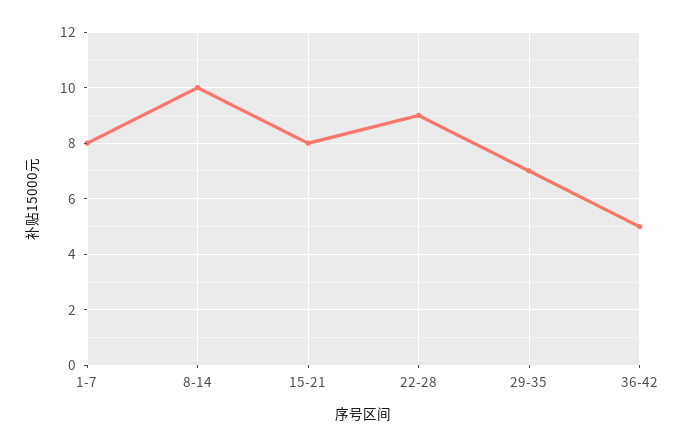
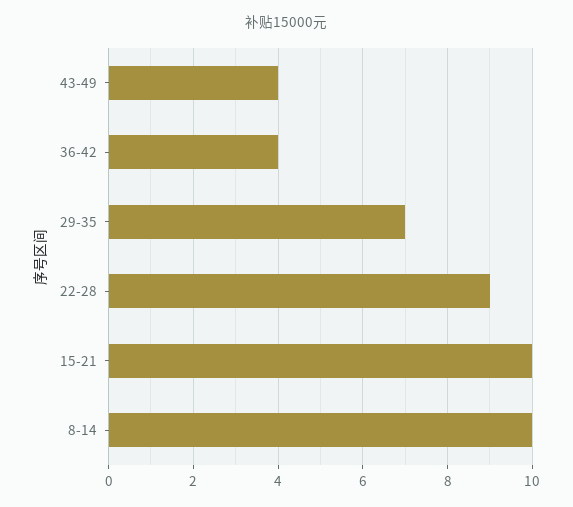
1-7: 8 -> none
15-21: 8 -> 10
36-42: 5 -> 4
43-49: none -> 4

